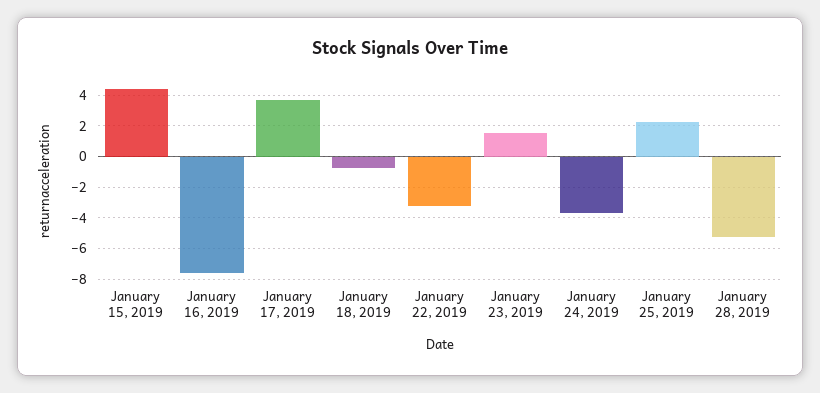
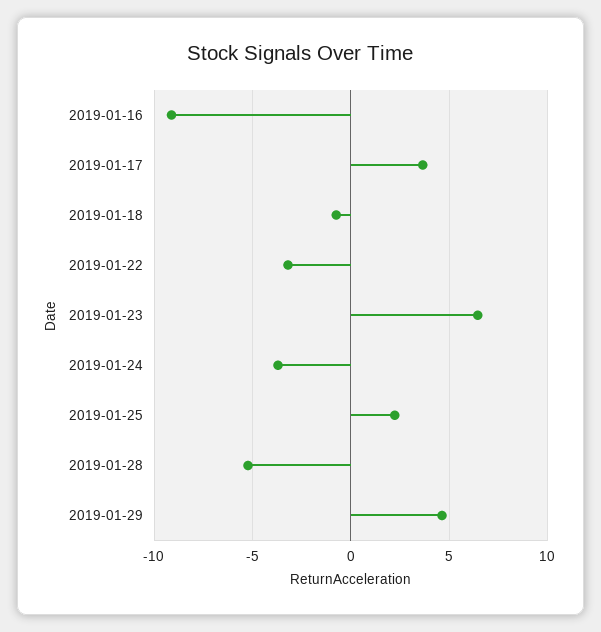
January 15, 2019: 4.5 -> none
January 16, 2019: -7.5 -> -9
January 23, 2019: 1.5 -> 6.5
2019-01-29: none -> 4.5

